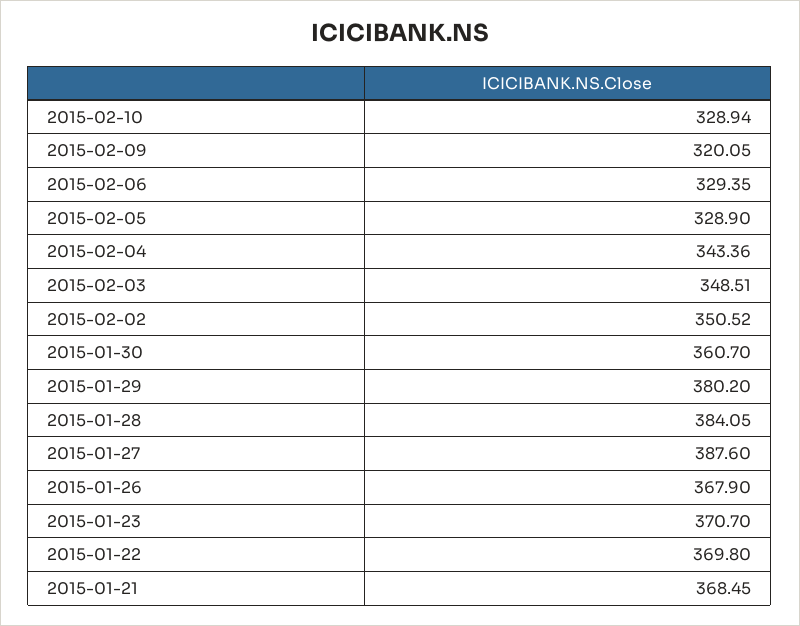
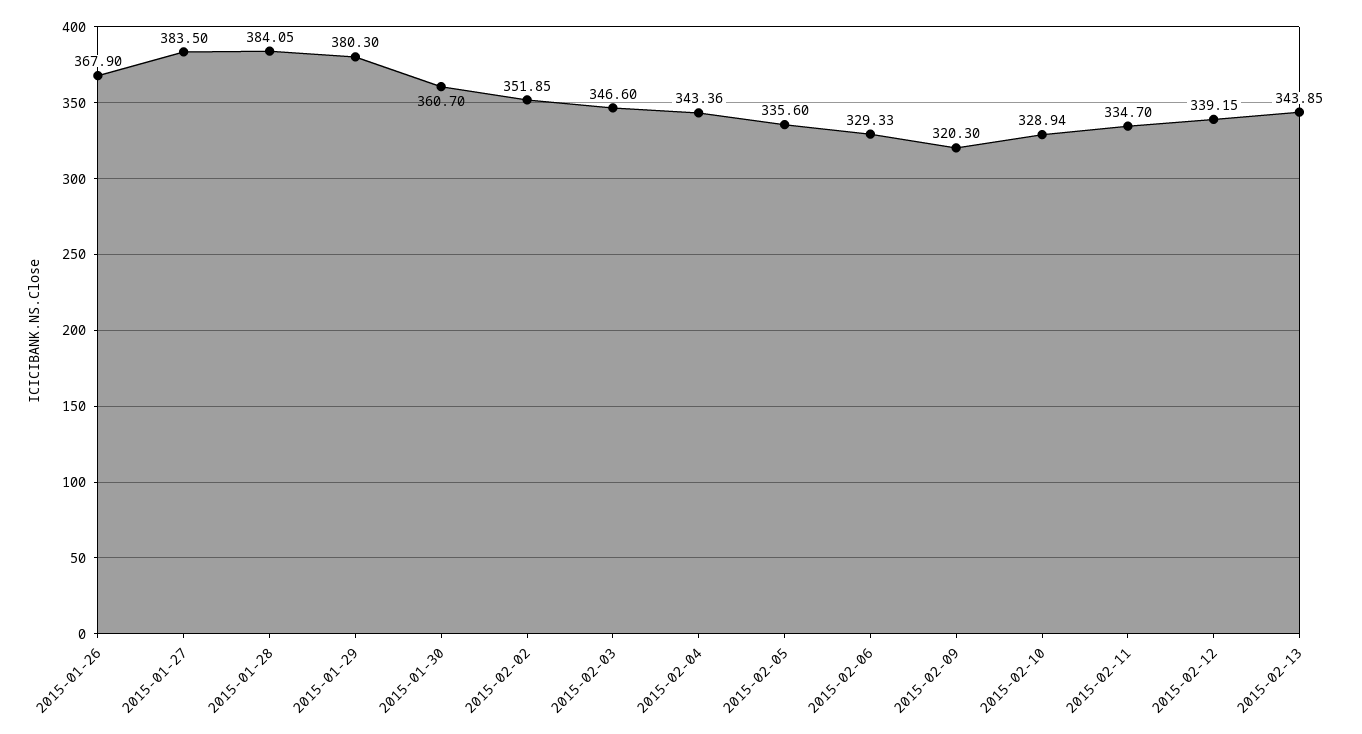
2015-02-09: 320.05 -> 320.3
2015-02-06: 329.35 -> 329.33
2015-02-05: 328.9 -> 335.6
2015-02-03: 348.51 -> 346.6
2015-02-02: 350.52 -> 351.85
2015-01-29: 380.2 -> 380.3
2015-01-27: 387.6 -> 383.5
2015-01-23: 370.7 -> none
2015-01-22: 369.8 -> none
2015-01-21: 368.45 -> none
2015-02-11: none -> 334.7
2015-02-12: none -> 339.15
2015-02-13: none -> 343.85

